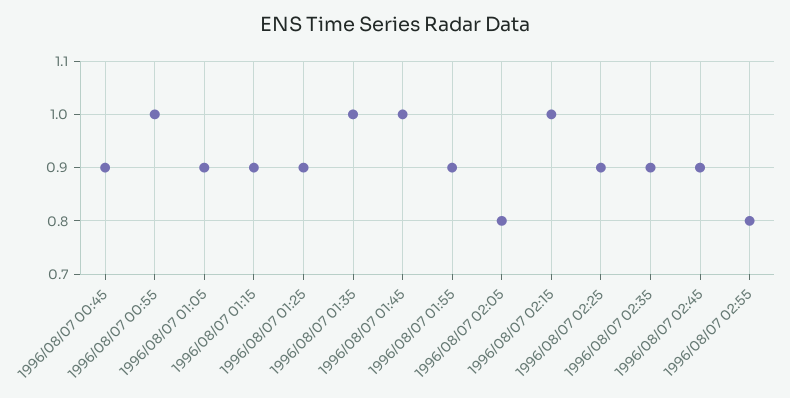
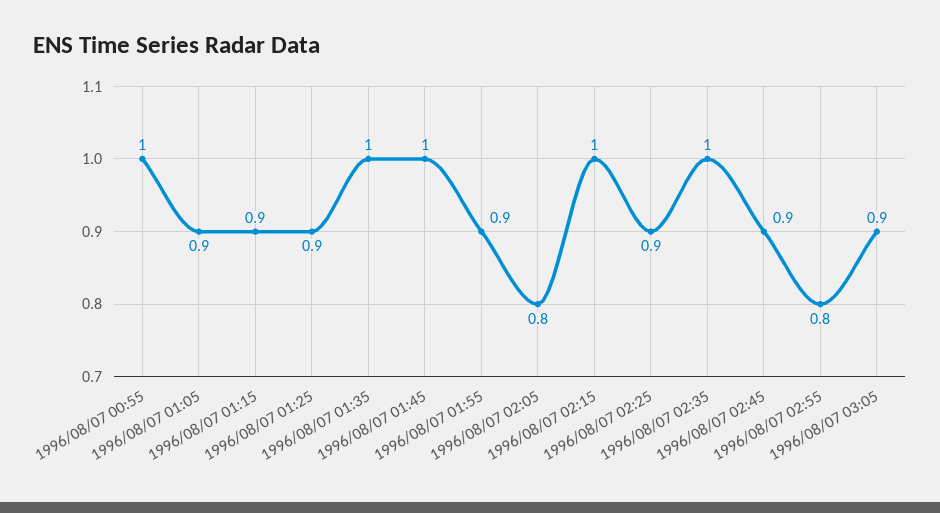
1996/08/07 00:45: 0.9 -> none
1996/08/07 02:35: 0.9 -> 1
1996/08/07 03:05: none -> 0.9

